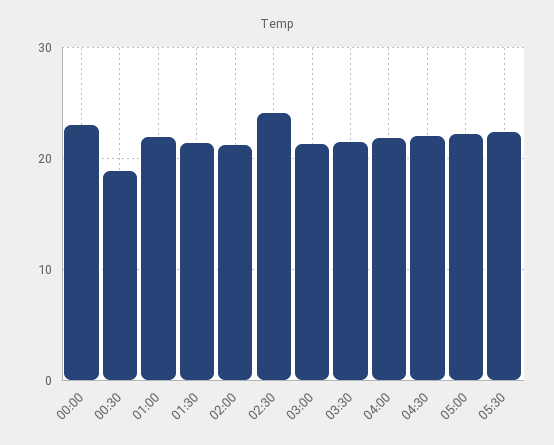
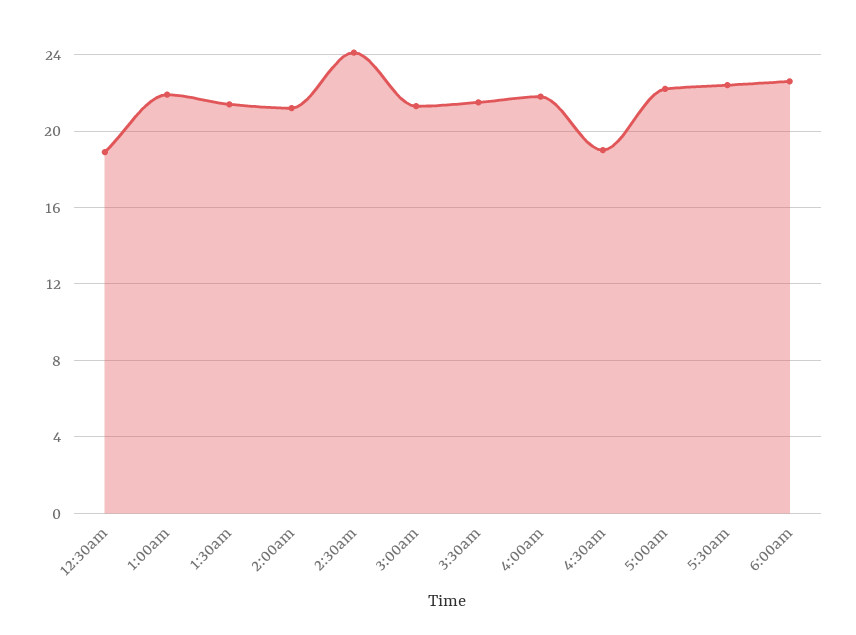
00:00: 23 -> none
04:30: 22 -> 19
6:00am: none -> 22.5

